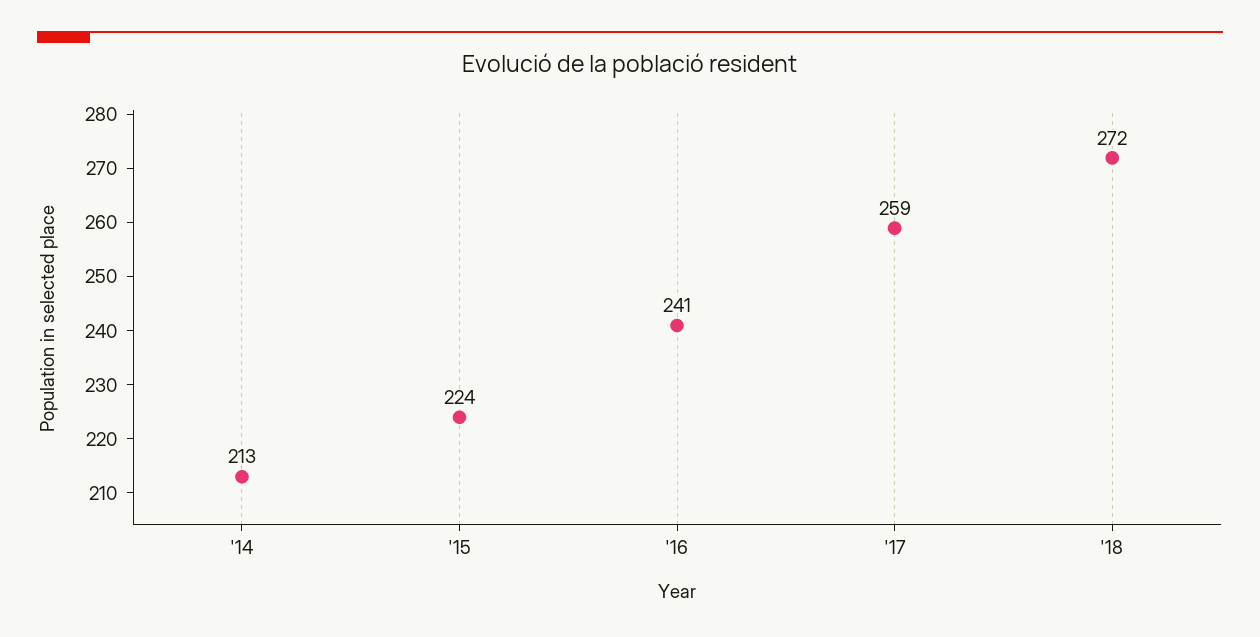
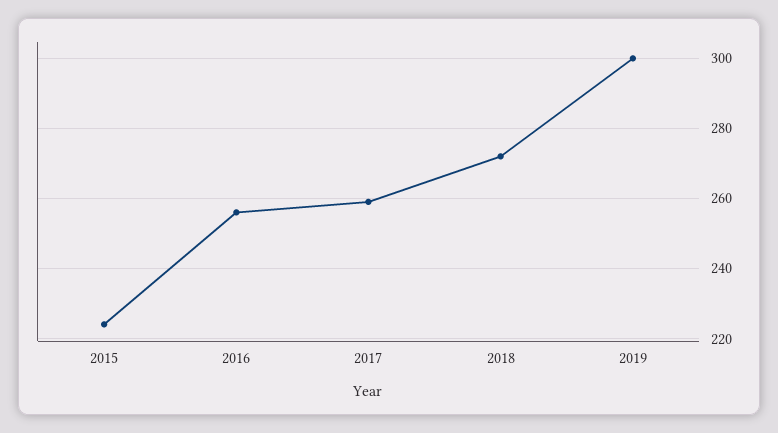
'14: 213 -> none
'16: 241 -> 255
2019: none -> 300

